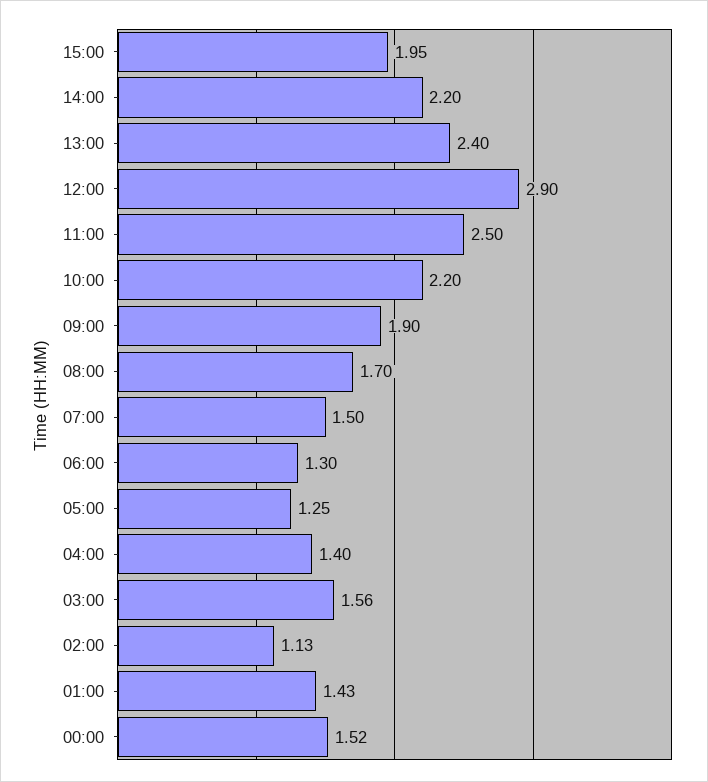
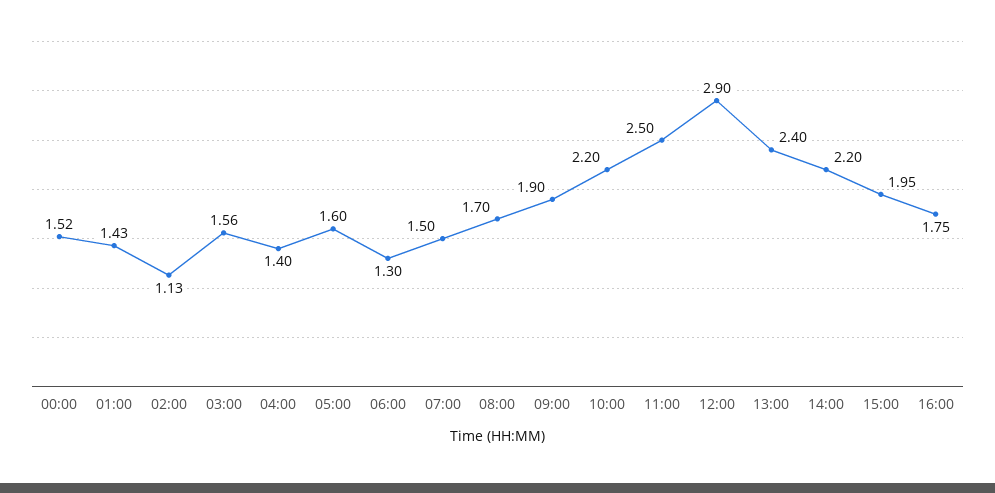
05:00: 1.25 -> 1.6
16:00: none -> 1.75

